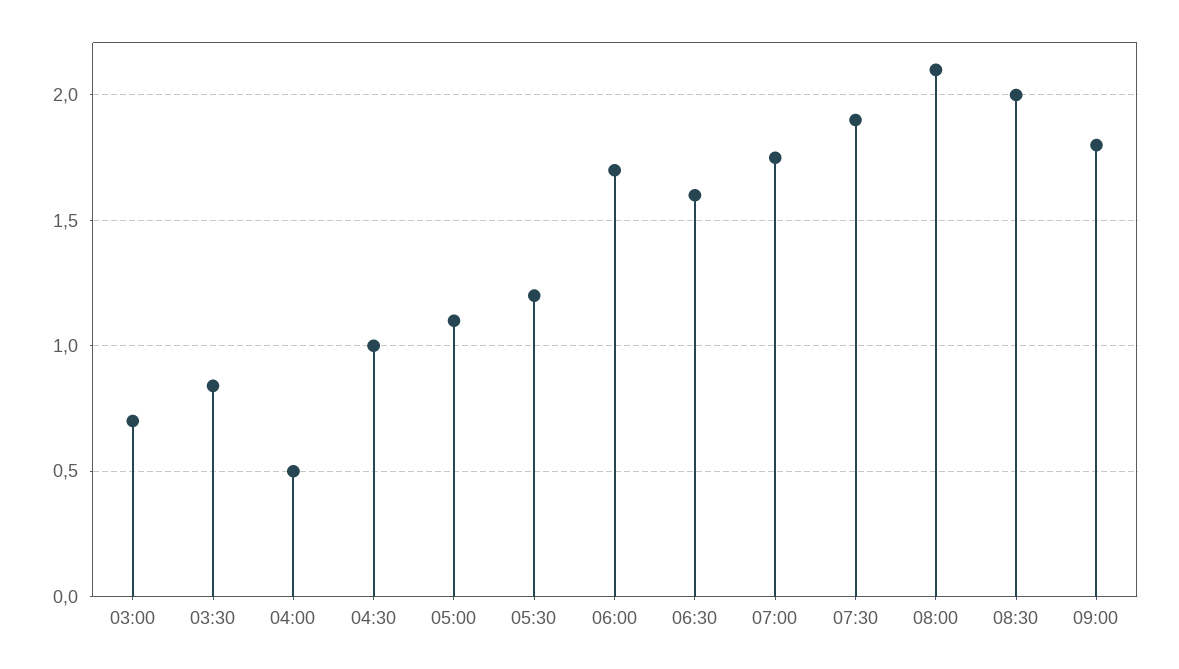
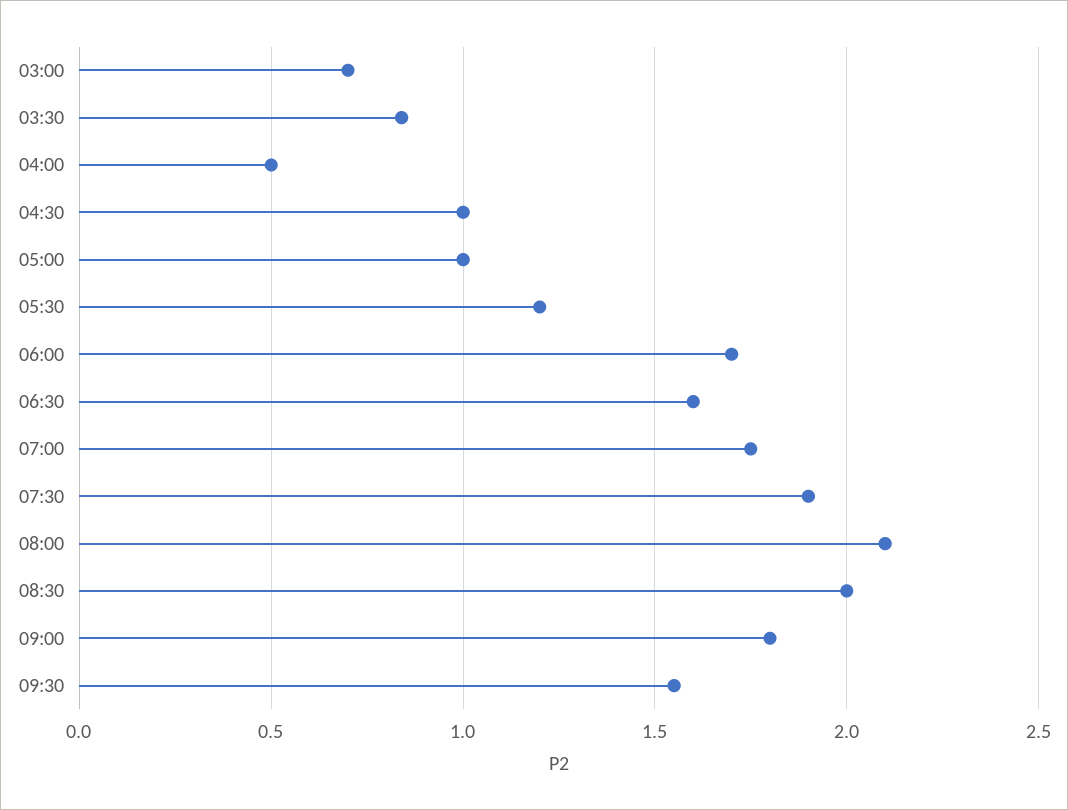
05:00: 1.1 -> 1
09:30: none -> 1.55

